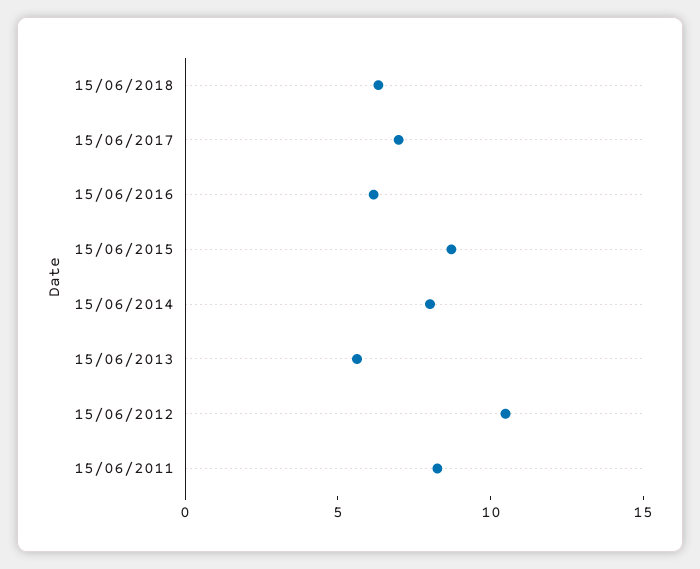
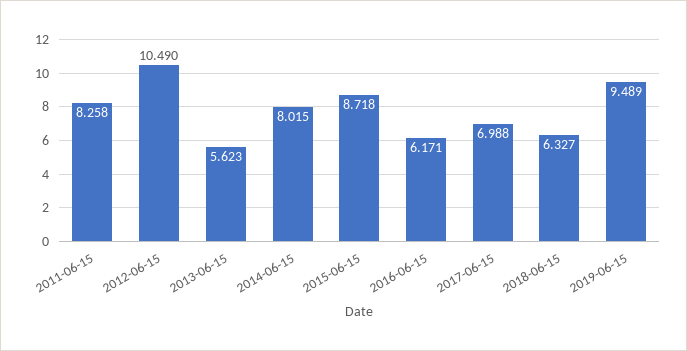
2019-06-15: none -> 9.489

